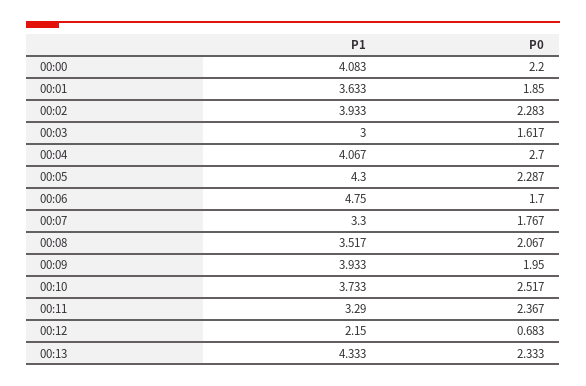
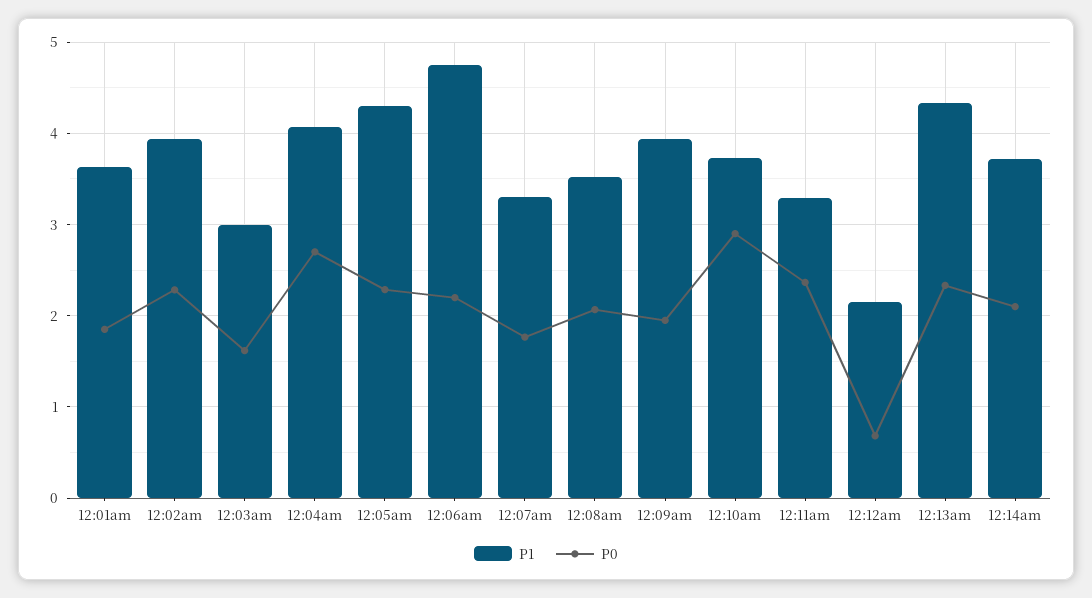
P1, 00:00: 4.083 -> none
P0, 00:00: 2.2 -> none
P0, 00:06: 1.7 -> 2.2
P0, 00:10: 2.517 -> 2.9
P1, 12:14am: none -> 3.7
P0, 12:14am: none -> 2.1

